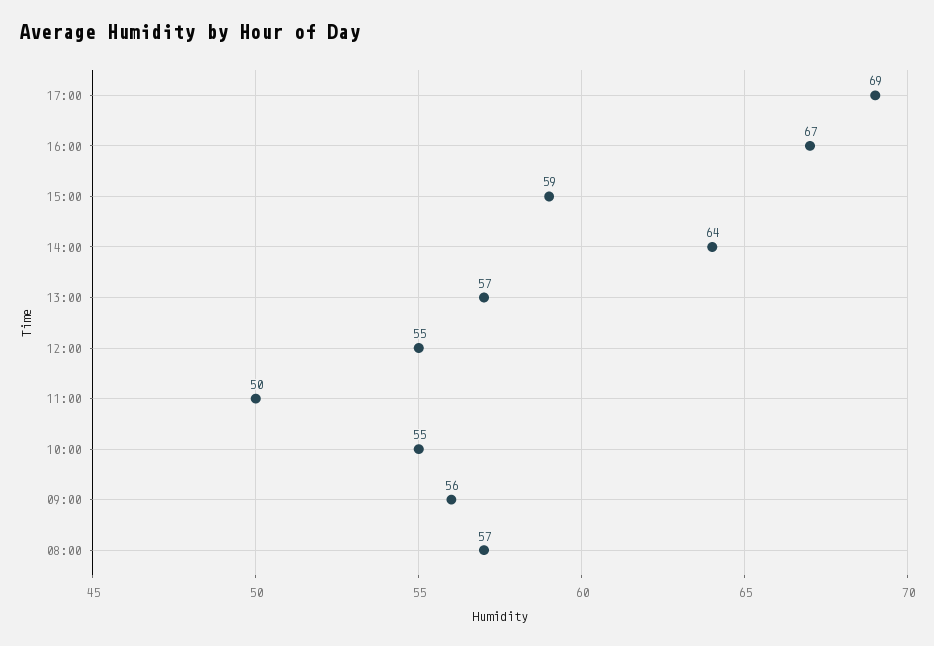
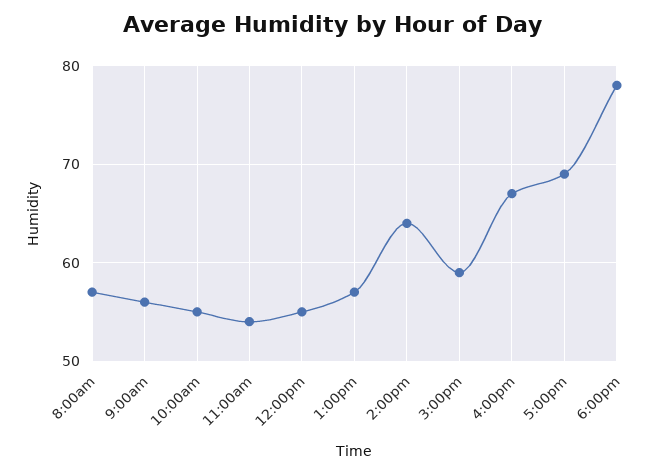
11:00: 50 -> 54
6:00pm: none -> 78

